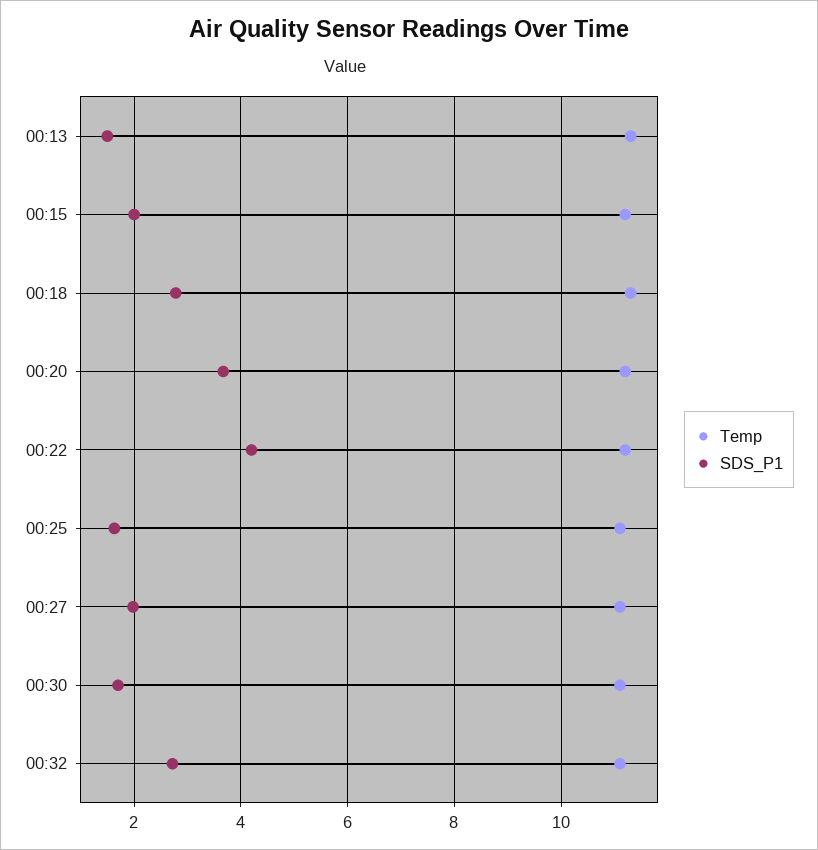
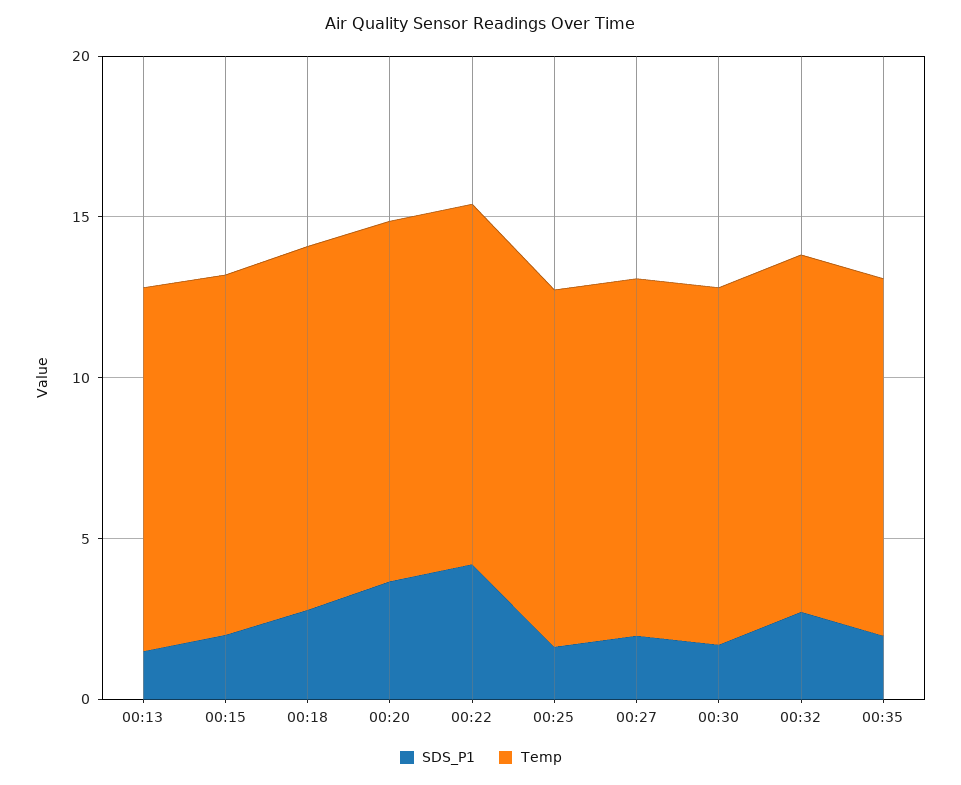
SDS_P1, 00:35: none -> 2
Temp, 00:35: none -> 11

